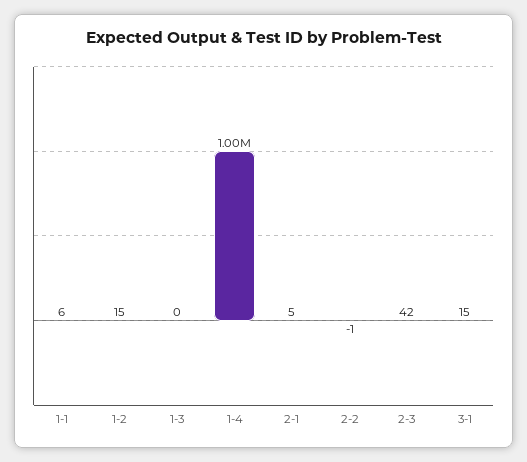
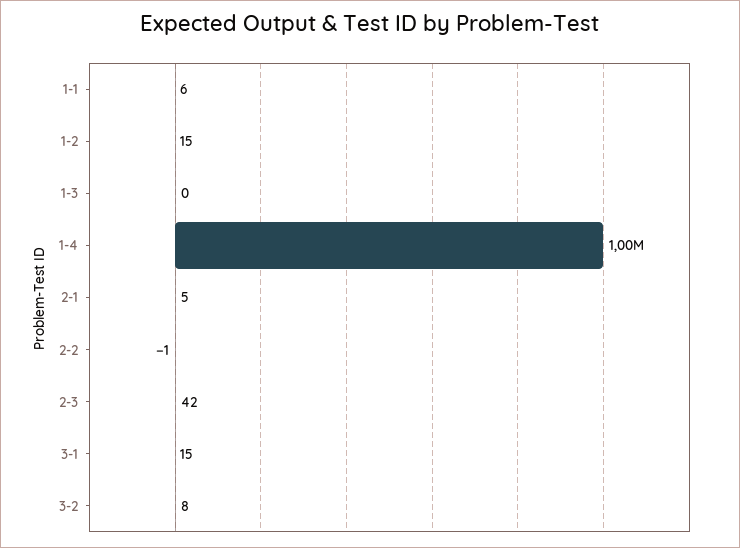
3-2: none -> 8

